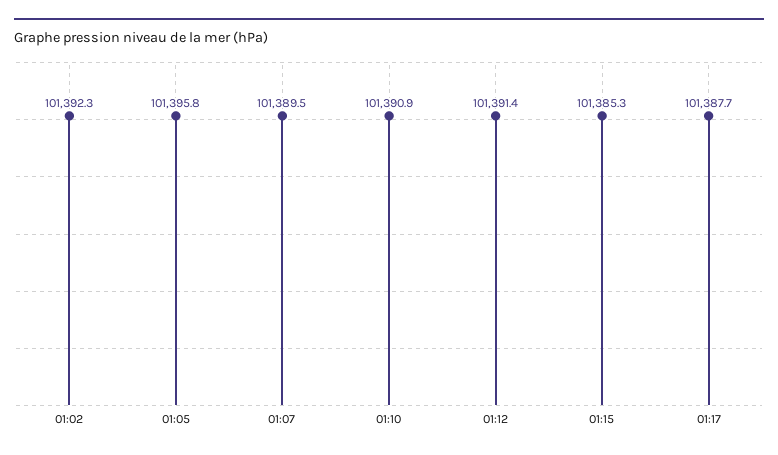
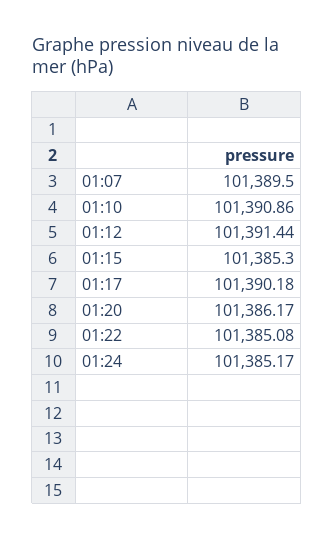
01:02: 101392.3 -> none
01:05: 101395.8 -> none
01:17: 101387.7 -> 101390.18
01:20: none -> 101386.17
01:22: none -> 101385.08
01:24: none -> 101385.17

